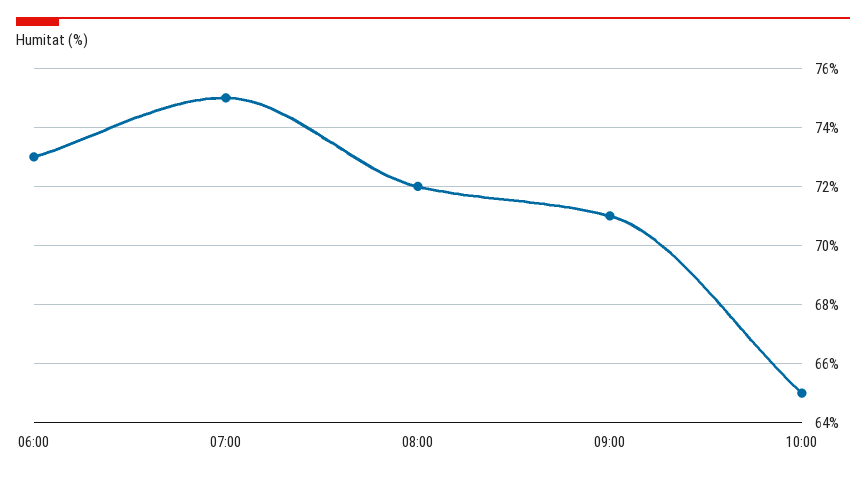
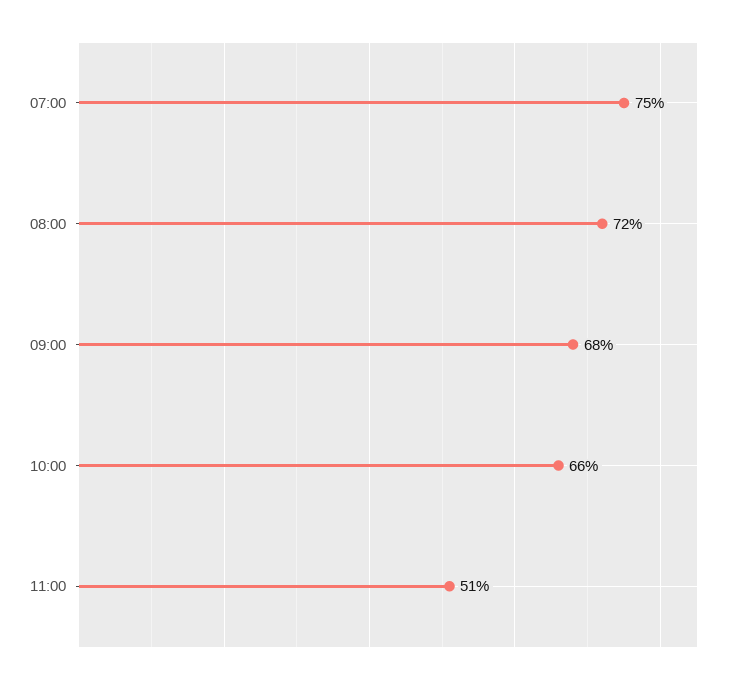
06:00: 73 -> none
09:00: 71 -> 68
10:00: 65 -> 66
11:00: none -> 51

